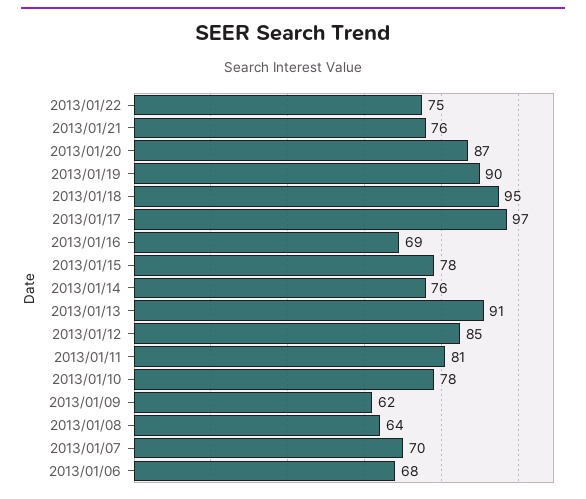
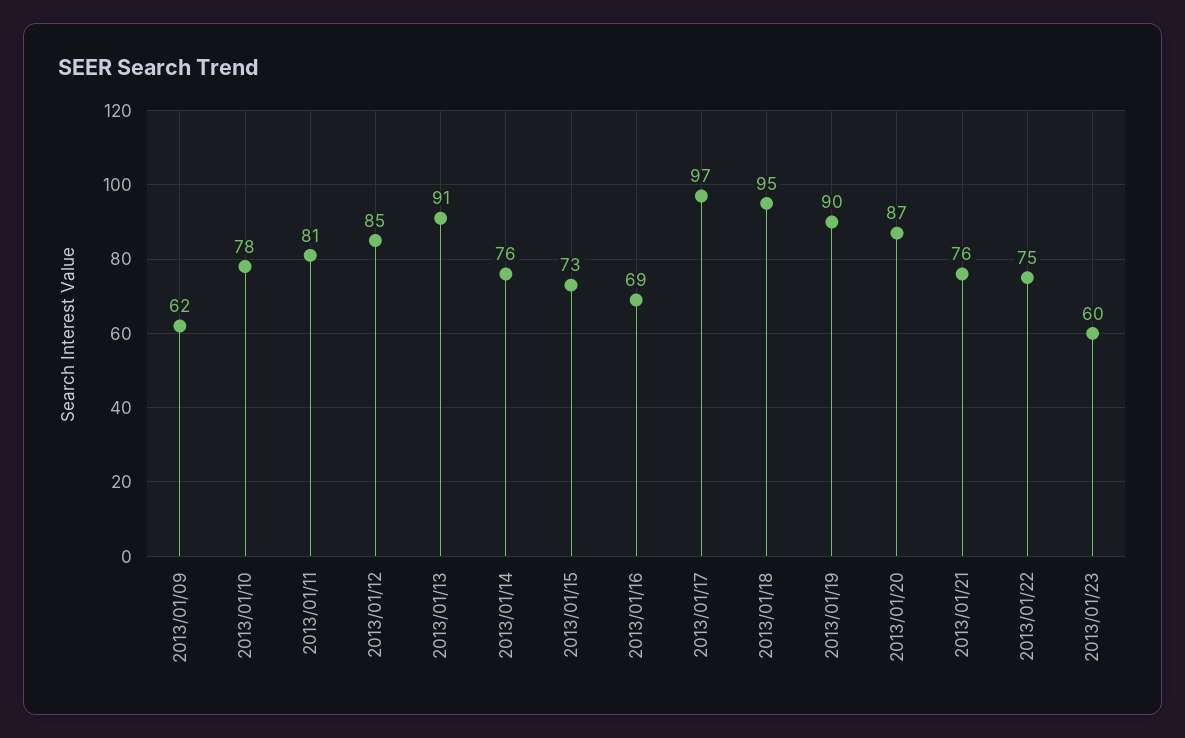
2013/01/15: 78 -> 73
2013/01/08: 64 -> none
2013/01/07: 70 -> none
2013/01/06: 68 -> none
2013/01/23: none -> 60

